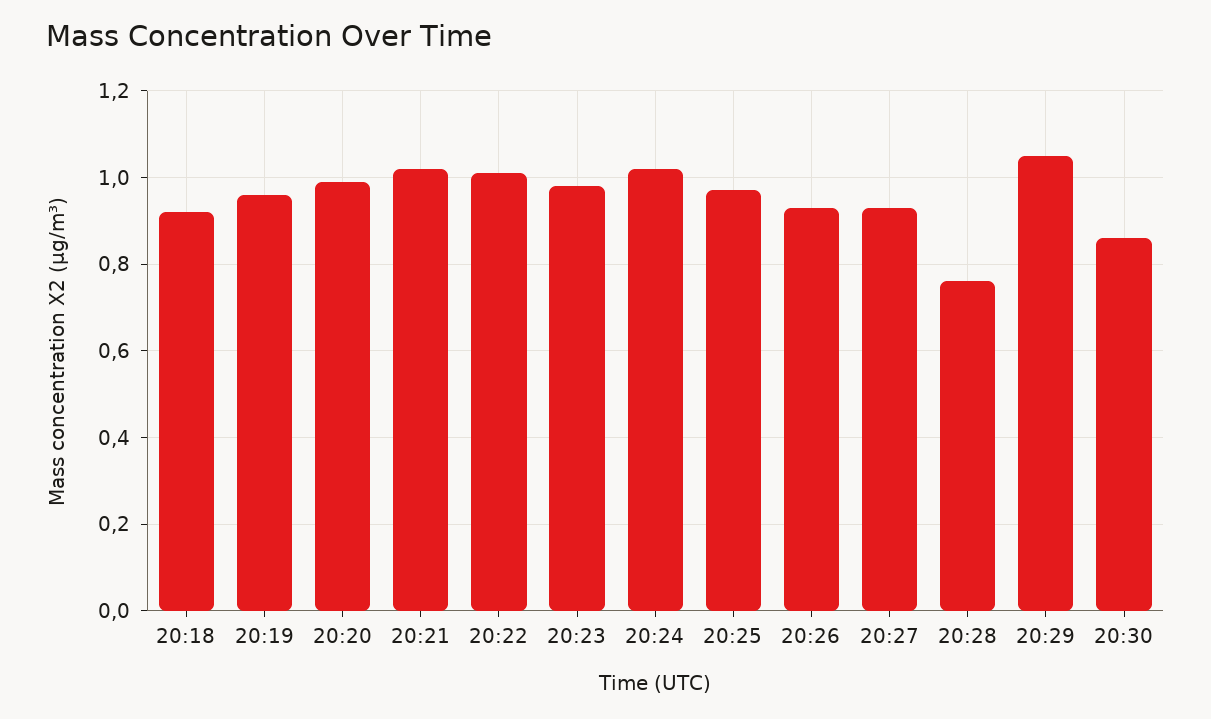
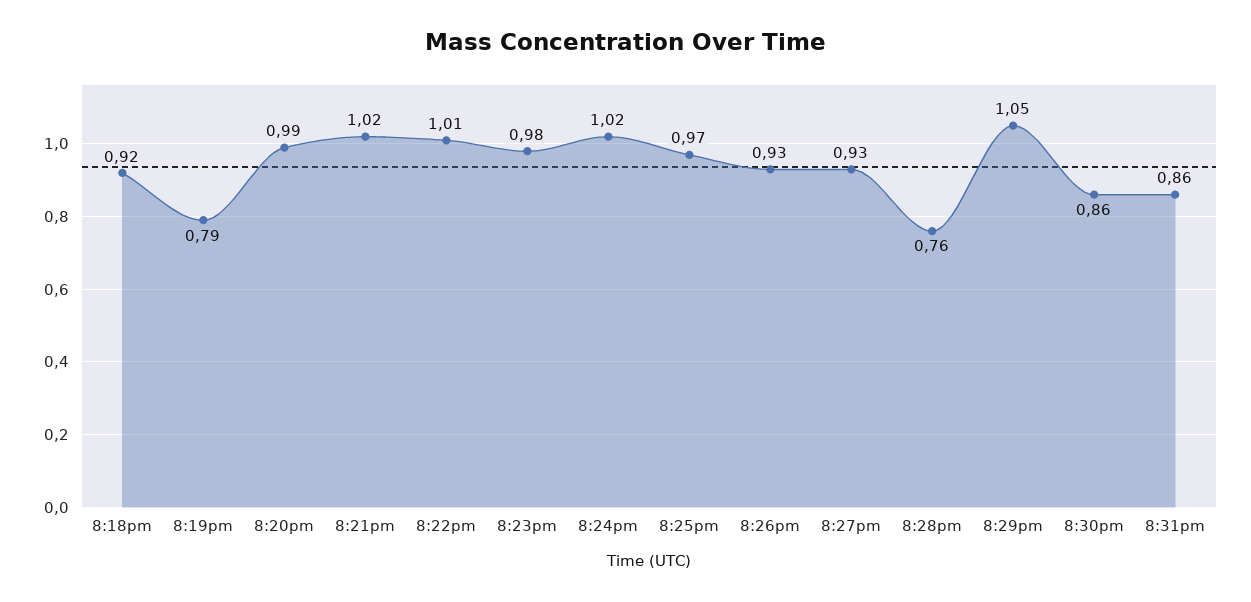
20:19: 0.95 -> 0.79
8:31pm: none -> 0.86

